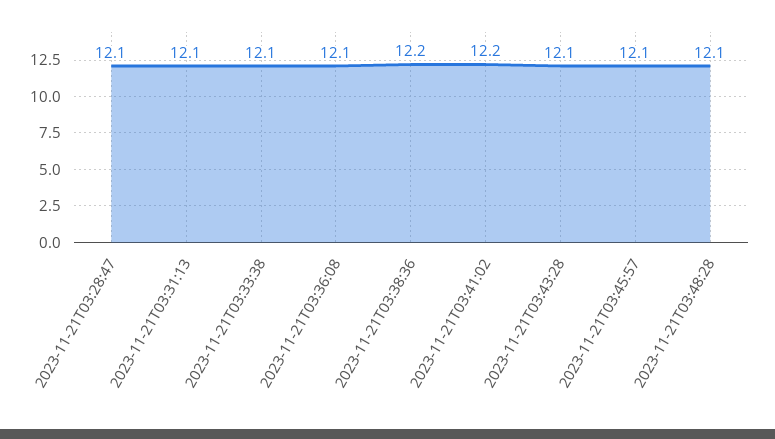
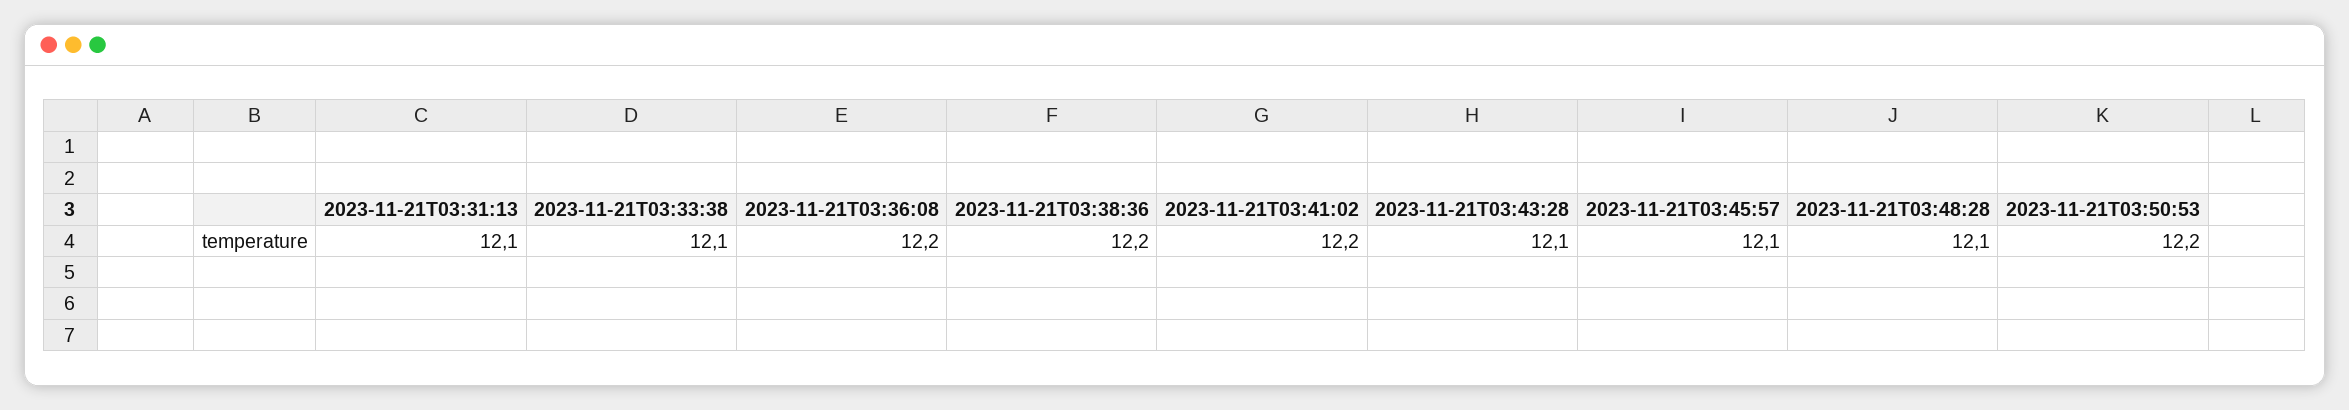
2023-11-21T03:28:47: 12.1 -> none
2023-11-21T03:36:08: 12.1 -> 12.2
2023-11-21T03:50:53: none -> 12.2

